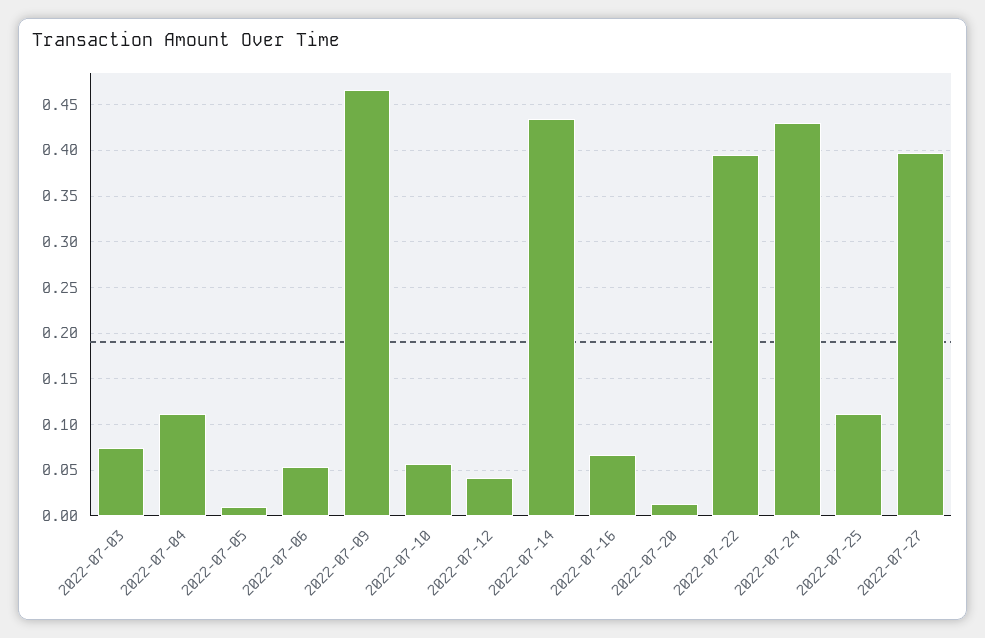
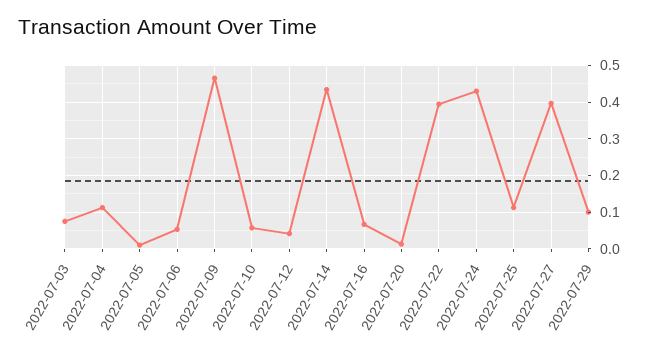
2022-07-29: none -> 0.1

